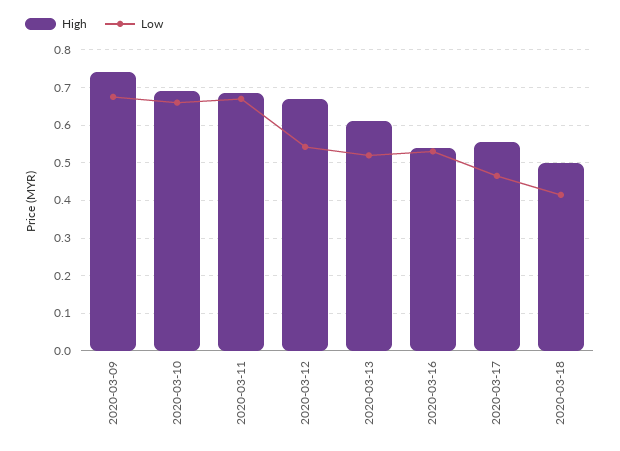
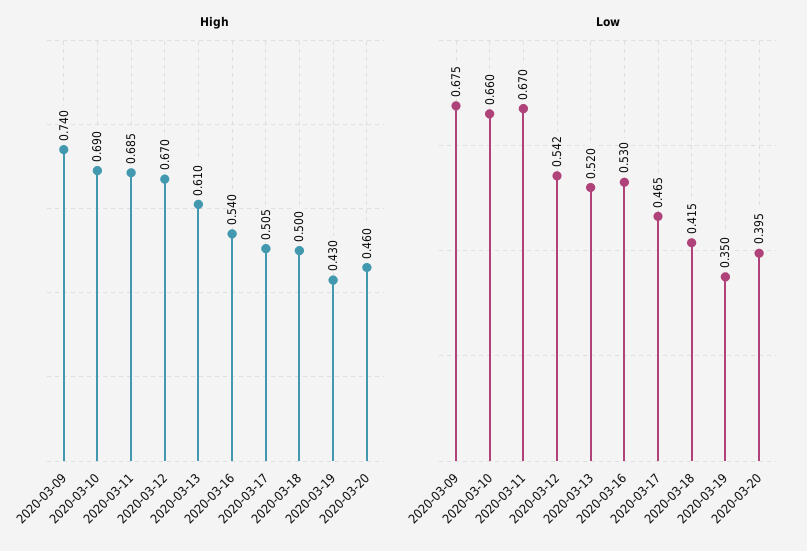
High, 2020-03-17: 0.56 -> 0.505
High, 2020-03-19: none -> 0.43
High, 2020-03-20: none -> 0.46
Low, 2020-03-19: none -> 0.35
Low, 2020-03-20: none -> 0.395

